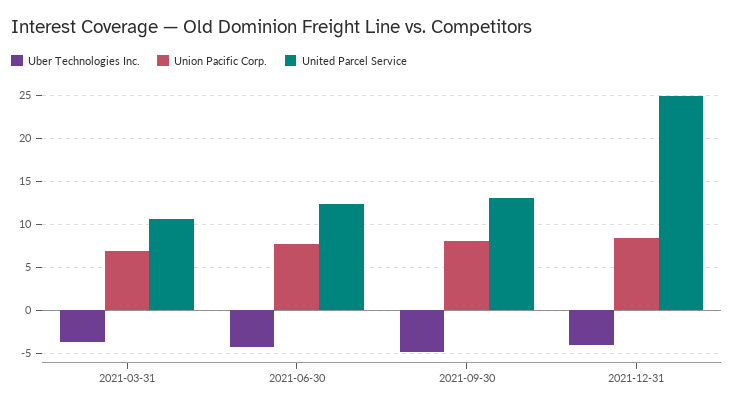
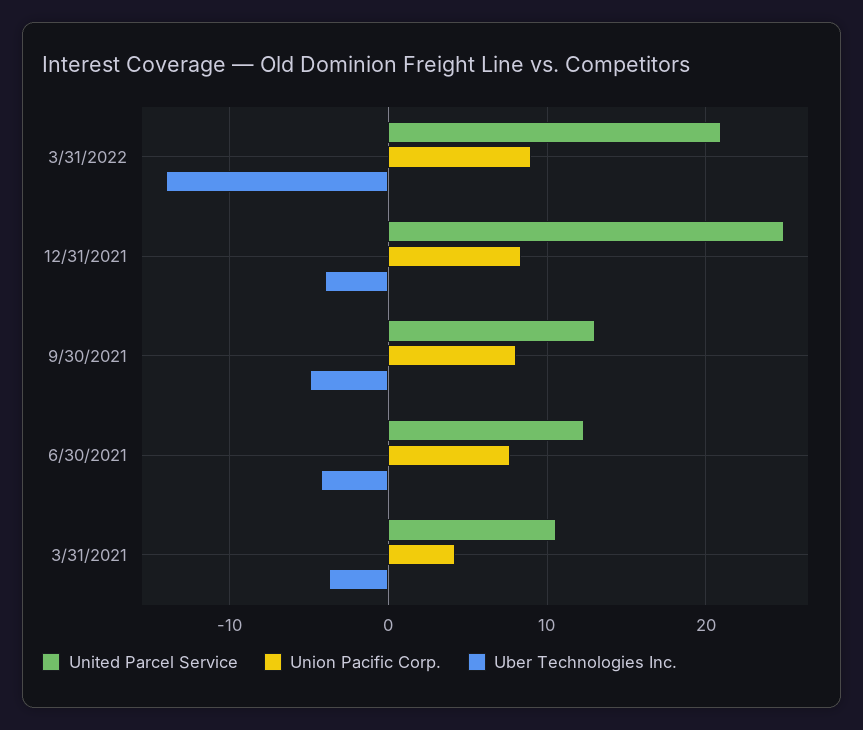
Union Pacific Corp., 2021-03-31: 7 -> 4
United Parcel Service, 3/31/2022: none -> 21
Union Pacific Corp., 3/31/2022: none -> 9
Uber Technologies Inc., 3/31/2022: none -> -14

